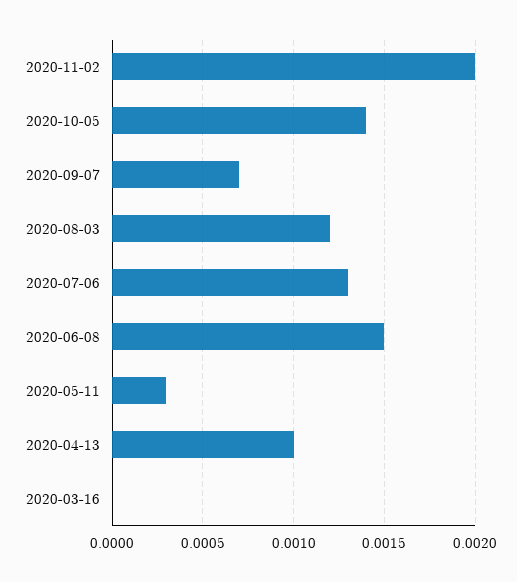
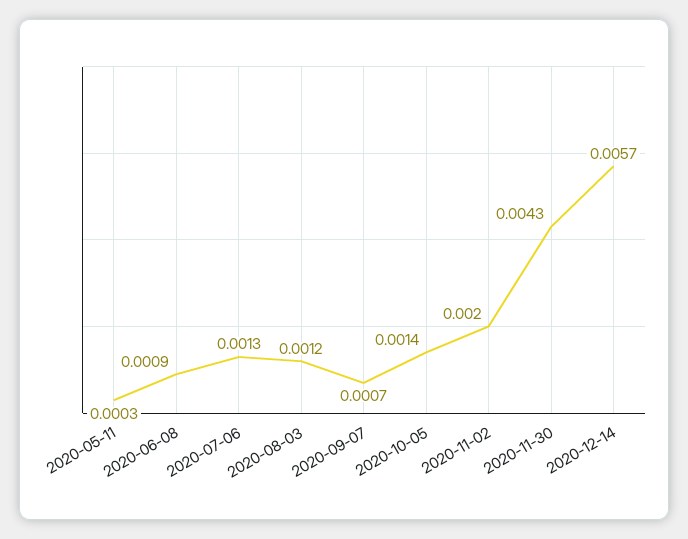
2020-06-08: 0.0015 -> 0.0009
2020-04-13: 0.001 -> none
2020-03-16: 0 -> none
2020-11-30: none -> 0.0043
2020-12-14: none -> 0.0057

